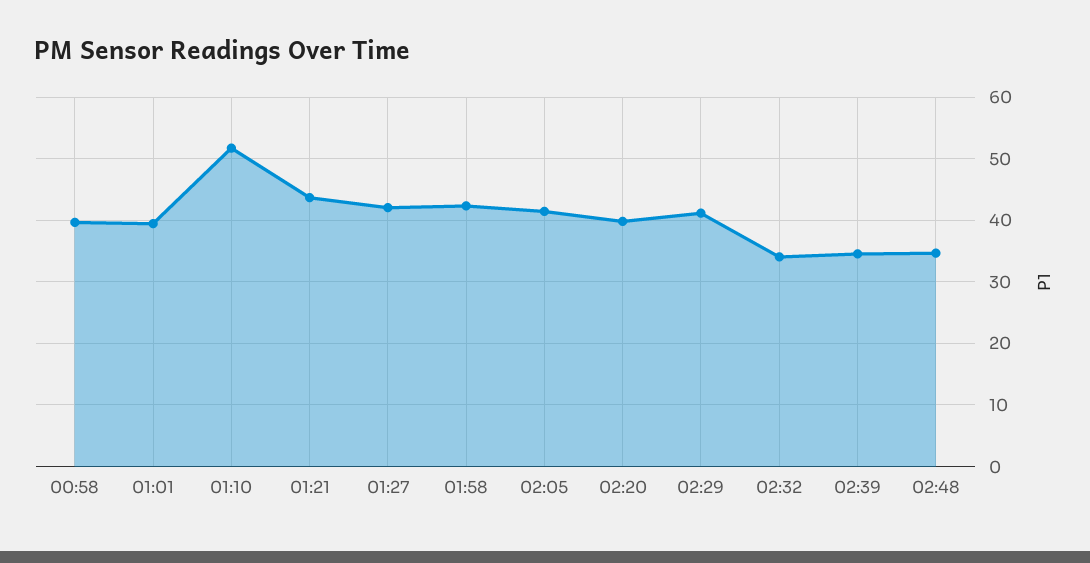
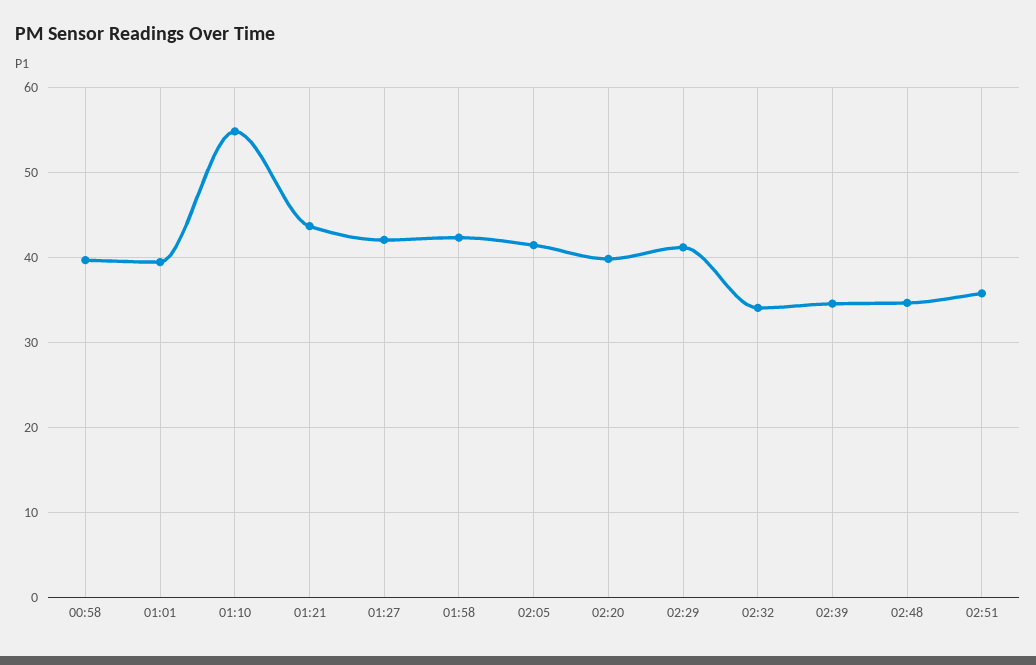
01:10: 52 -> 55
02:51: none -> 36

